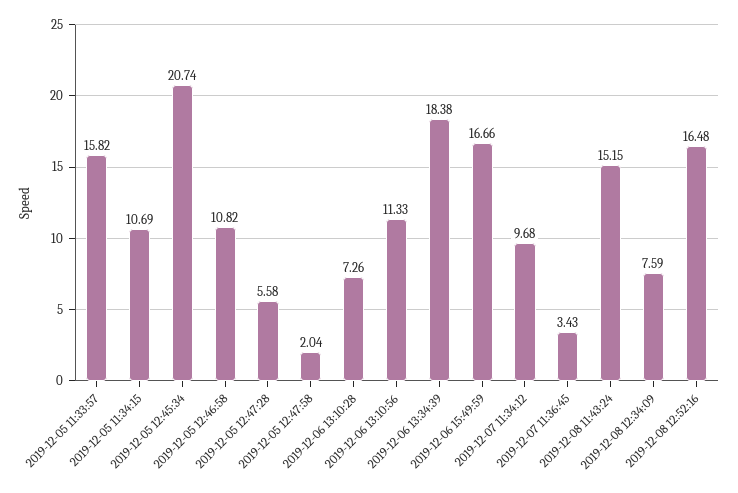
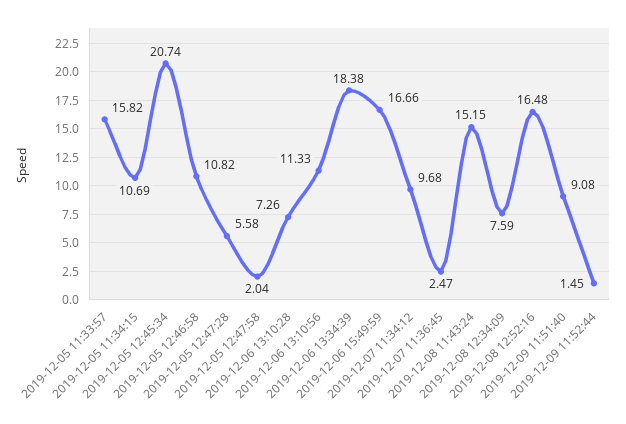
2019-12-07 11:36:45: 3.43 -> 2.47
2019-12-09 11:51:40: none -> 9.08
2019-12-09 11:52:44: none -> 1.45

